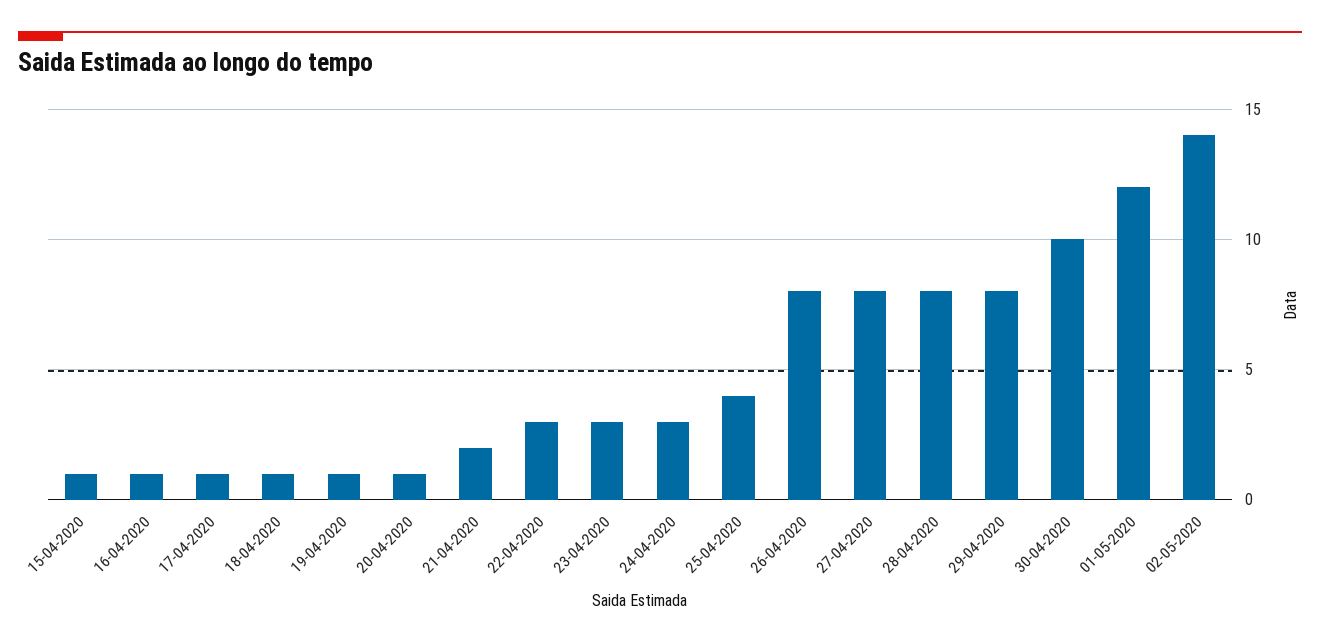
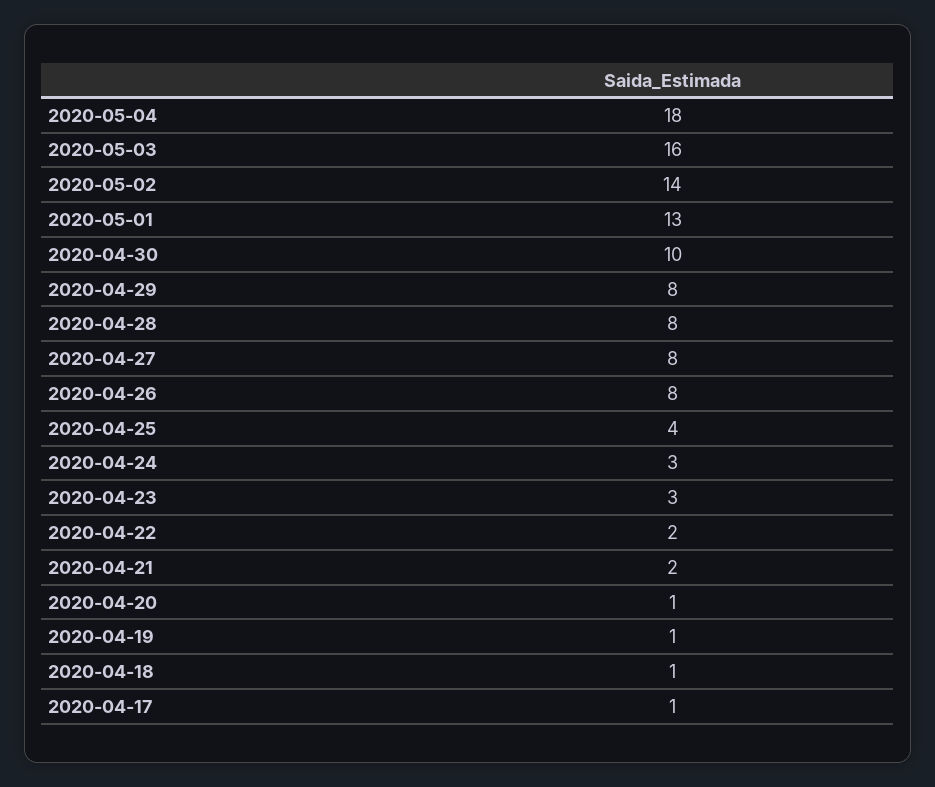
15-04-2020: 1 -> none
16-04-2020: 1 -> none
22-04-2020: 3 -> 2
01-05-2020: 12 -> 13
2020-05-04: none -> 18
2020-05-03: none -> 16

